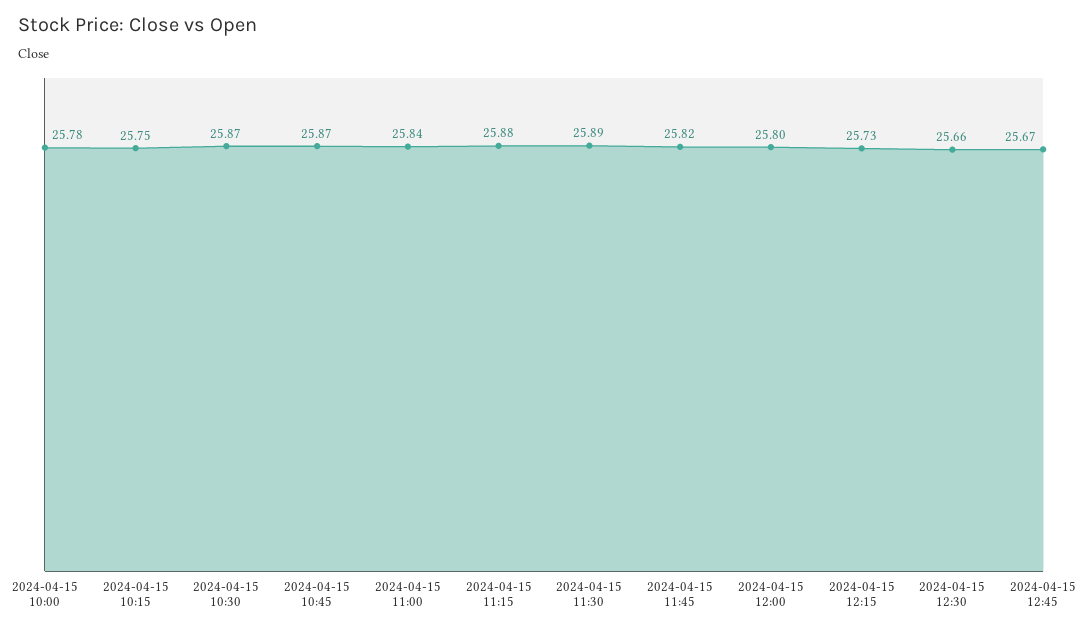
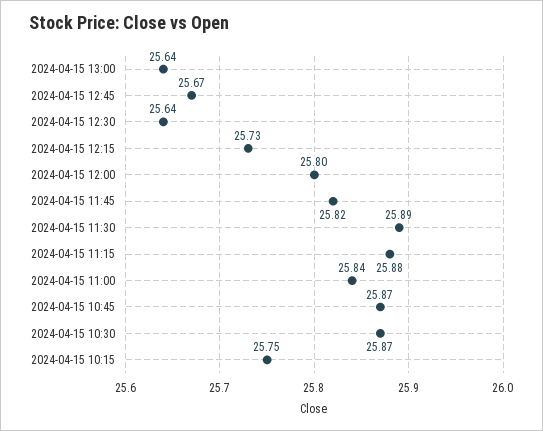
2024-04-15 10:00: 25.78 -> none
2024-04-15 12:30: 25.66 -> 25.64
2024-04-15 13:00: none -> 25.64

